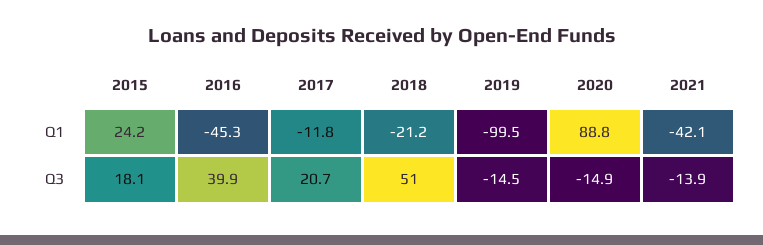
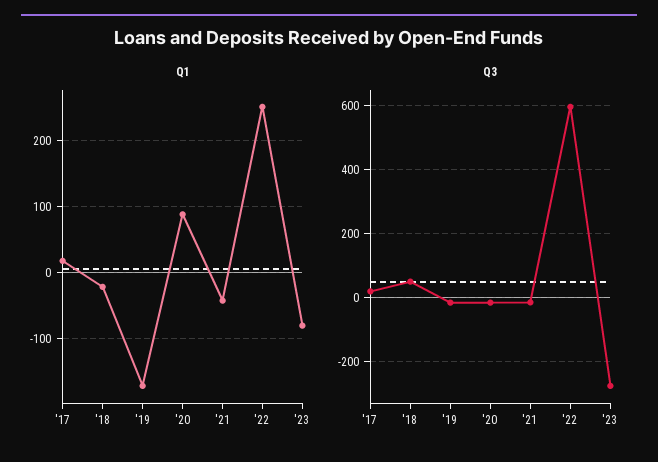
Q1, 2015: 24.2 -> none
Q1, 2016: -45.3 -> none
Q1, 2017: -11.8 -> 20
Q1, 2019: -99.5 -> -170
Q3, 2015: 18.1 -> none
Q3, 2016: 39.9 -> none
Q1, '22: none -> 250
Q1, '23: none -> -80
Q3, '22: none -> 600
Q3, '23: none -> -280

